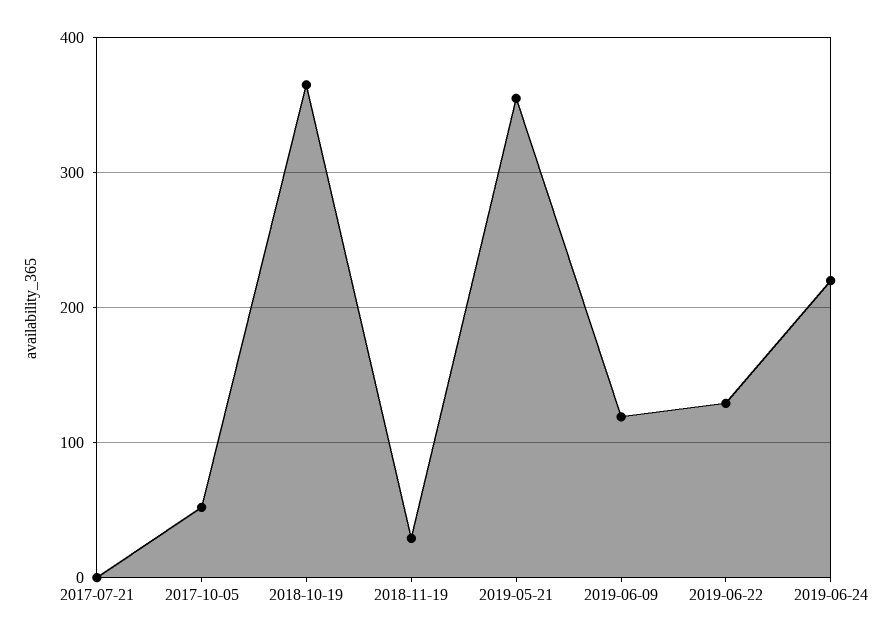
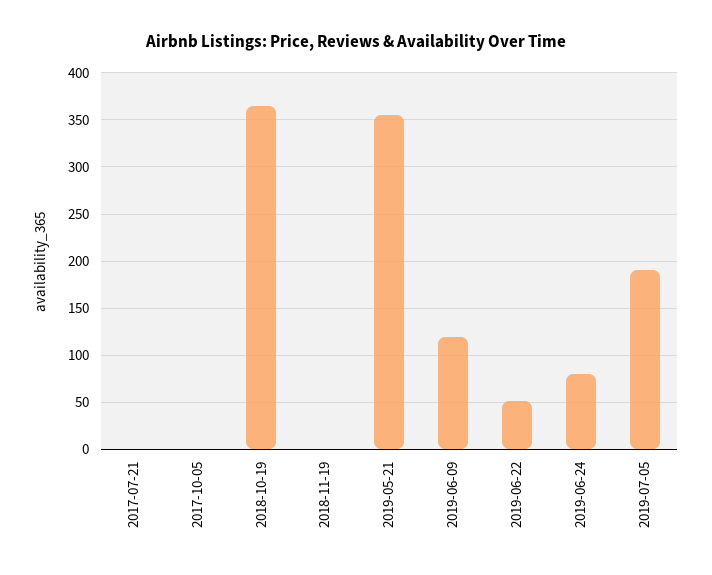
2017-10-05: 50 -> 0
2018-11-19: 30 -> 0
2019-06-22: 130 -> 50
2019-06-24: 220 -> 80
2019-07-05: none -> 190

